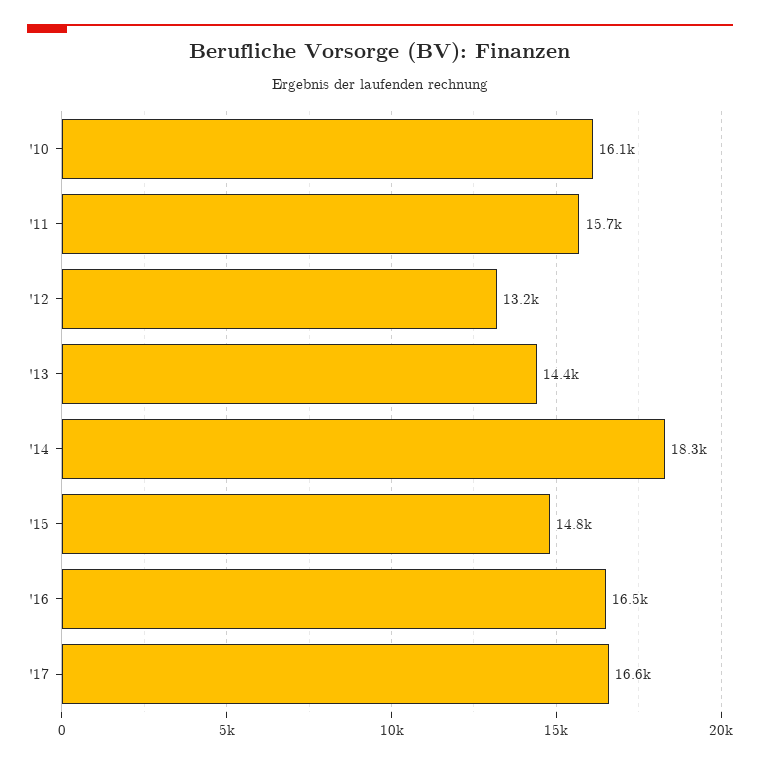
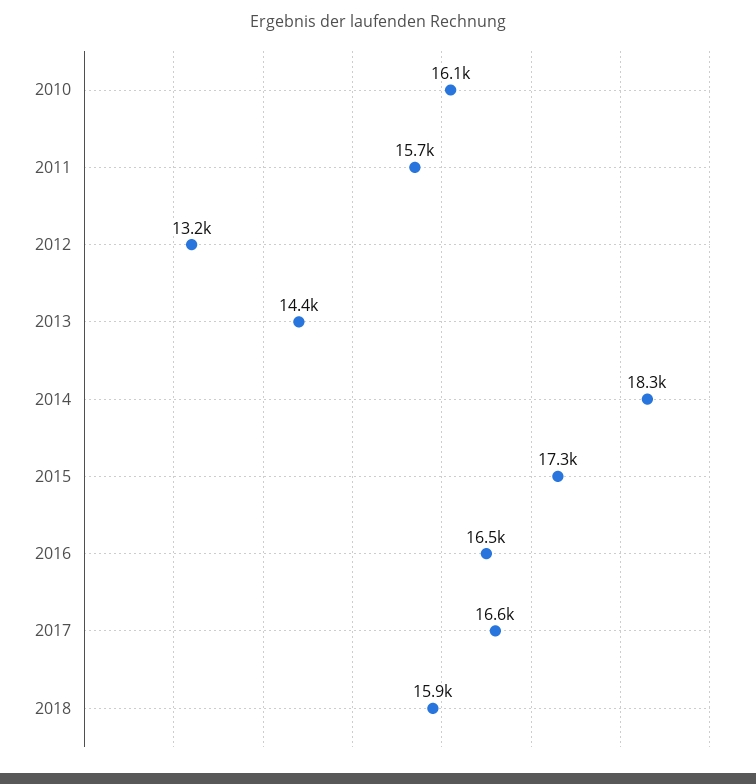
'15: 14800 -> 17300
2018: none -> 15900

